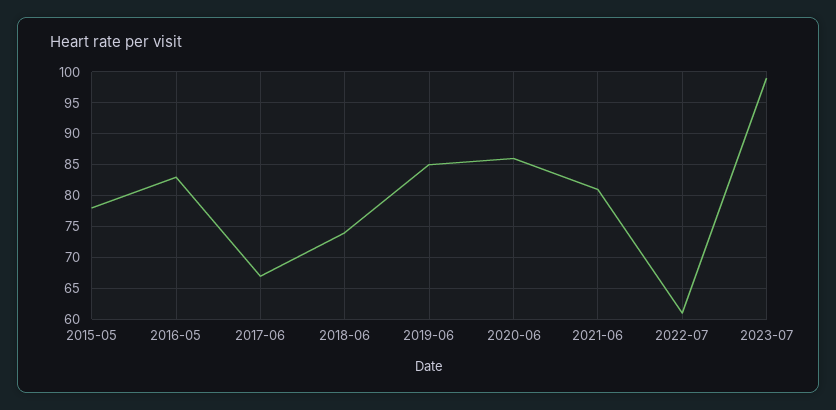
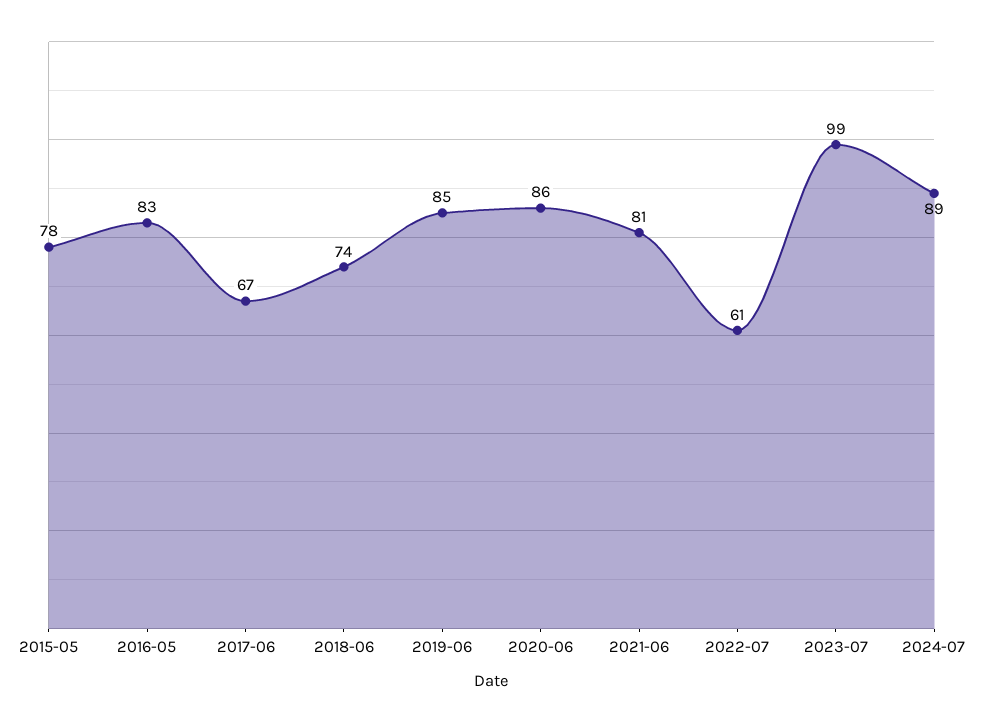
2024-07: none -> 89

